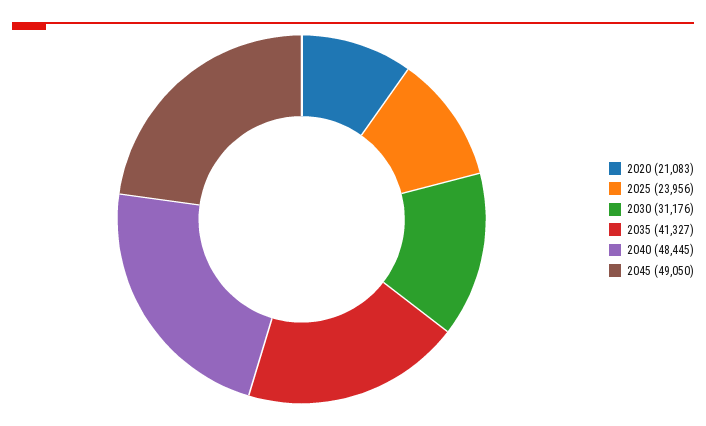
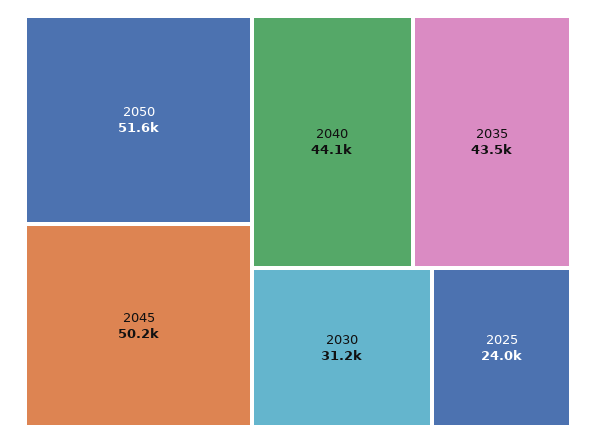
2020: 21083 -> none
2035: 41327 -> 43500
2040: 48445 -> 44100
2045: 49050 -> 50200
2050: none -> 51600

